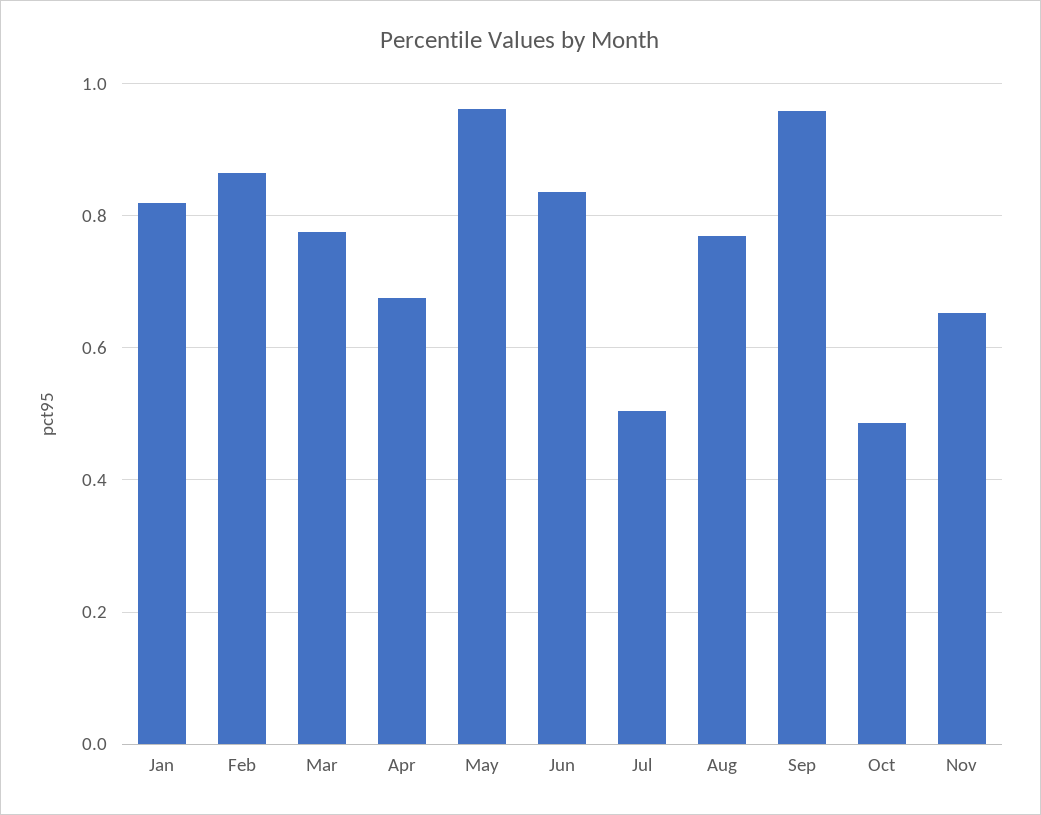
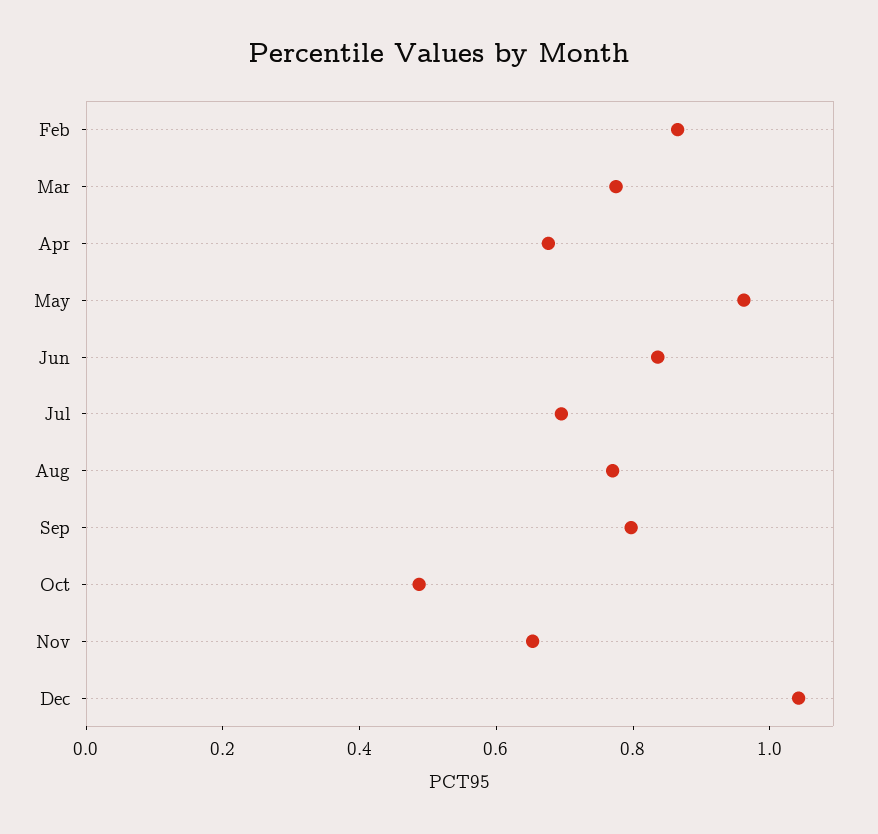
Jan: 0.82 -> none
Jul: 0.5 -> 0.7
Sep: 0.96 -> 0.8
Dec: none -> 1.05

